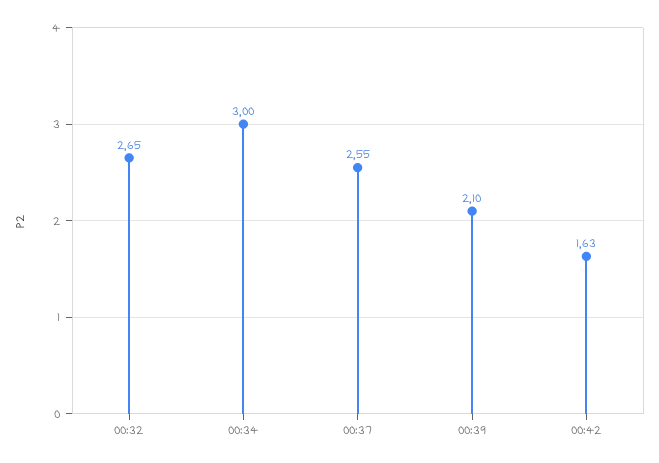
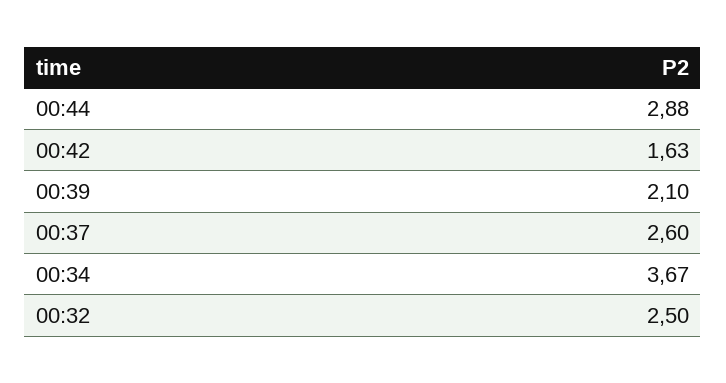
00:32: 2.65 -> 2.5
00:34: 3 -> 3.67
00:37: 2.55 -> 2.6
00:44: none -> 2.88

